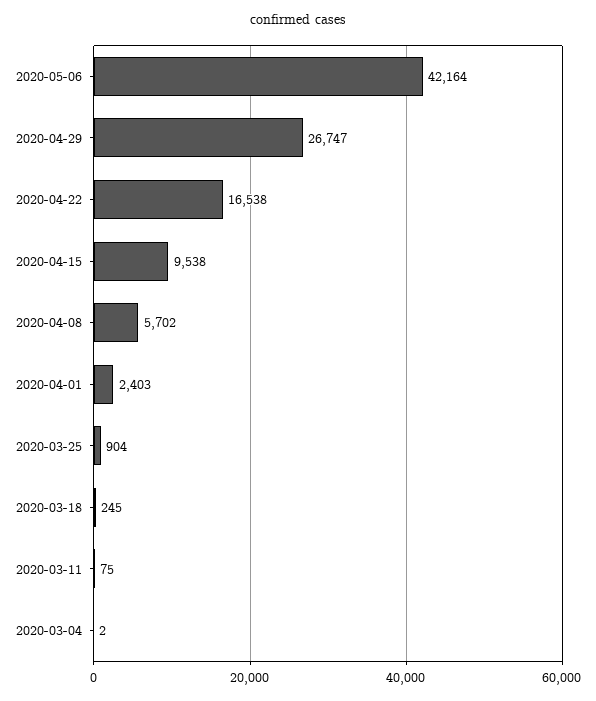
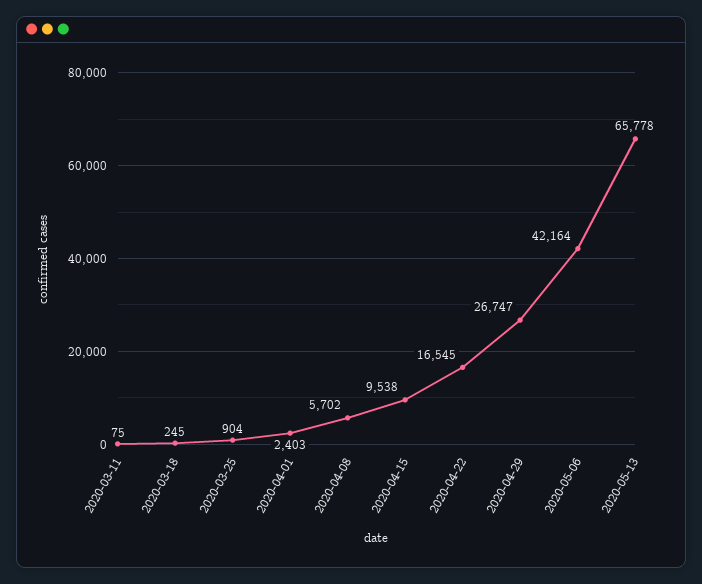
2020-04-22: 16538 -> 16545
2020-03-04: 2 -> none
2020-05-13: none -> 65778

